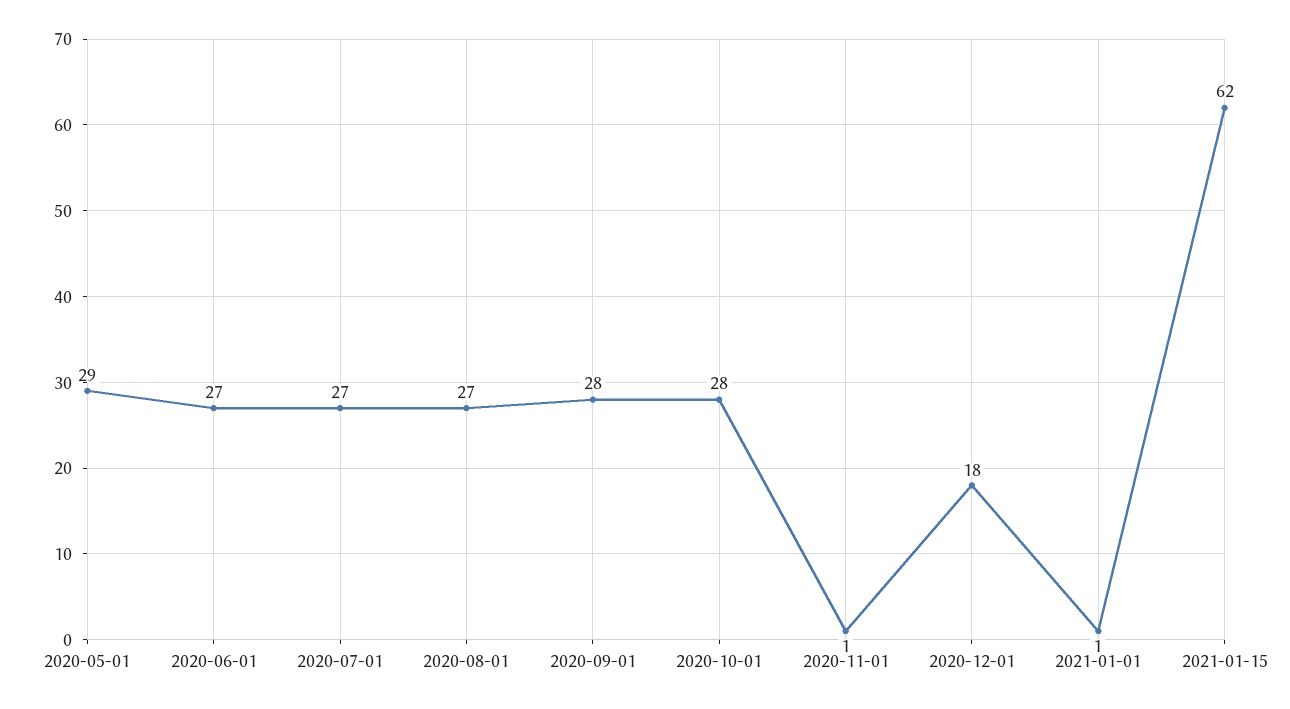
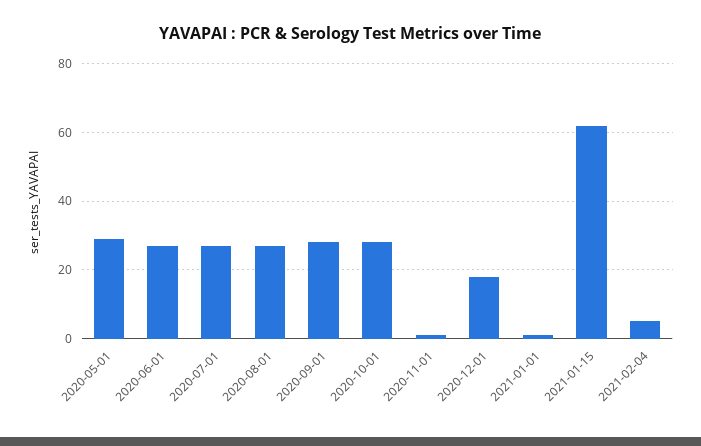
2021-02-04: none -> 5

